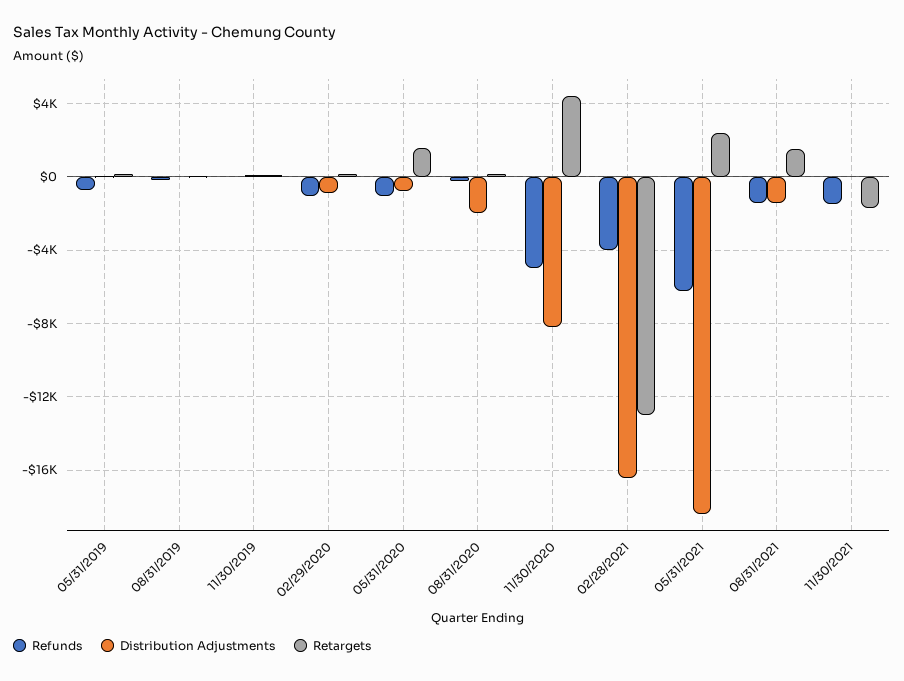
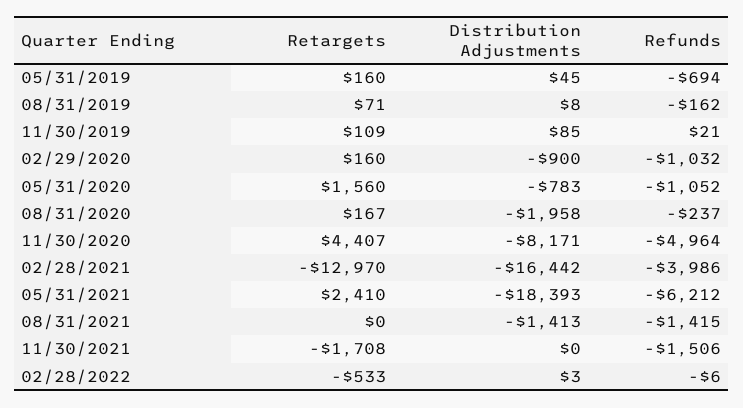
Retargets, 08/31/2021: 1500 -> 0
Retargets, 02/28/2022: none -> -533
Distribution Adjustments, 02/28/2022: none -> 3
Refunds, 02/28/2022: none -> -6

